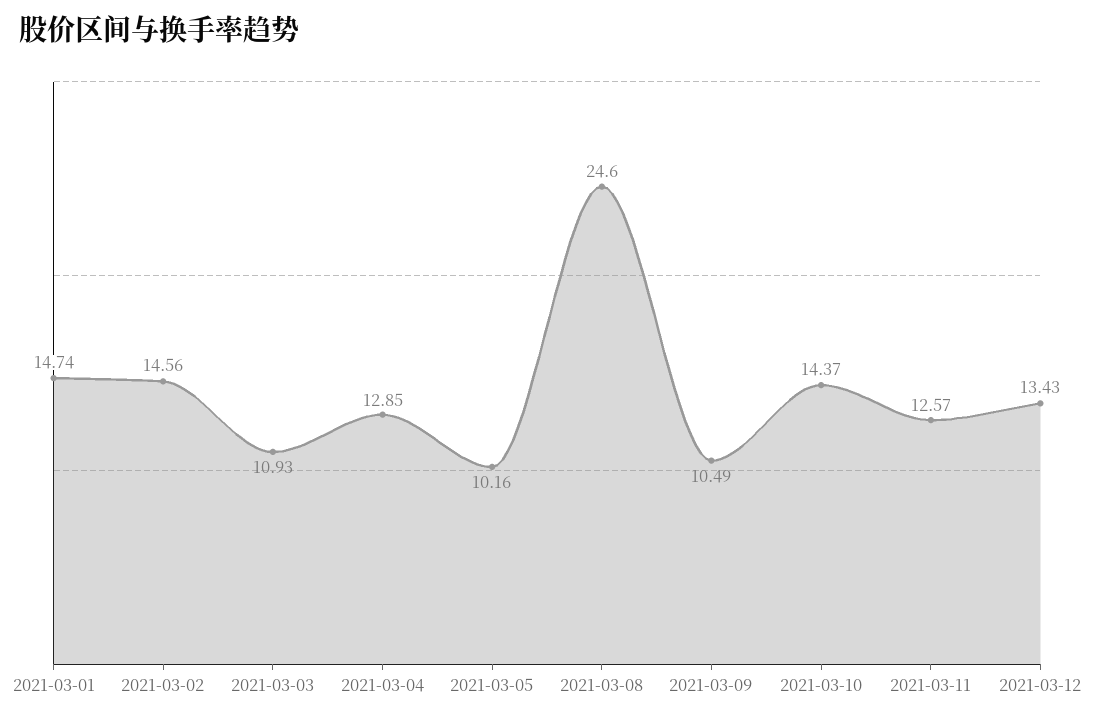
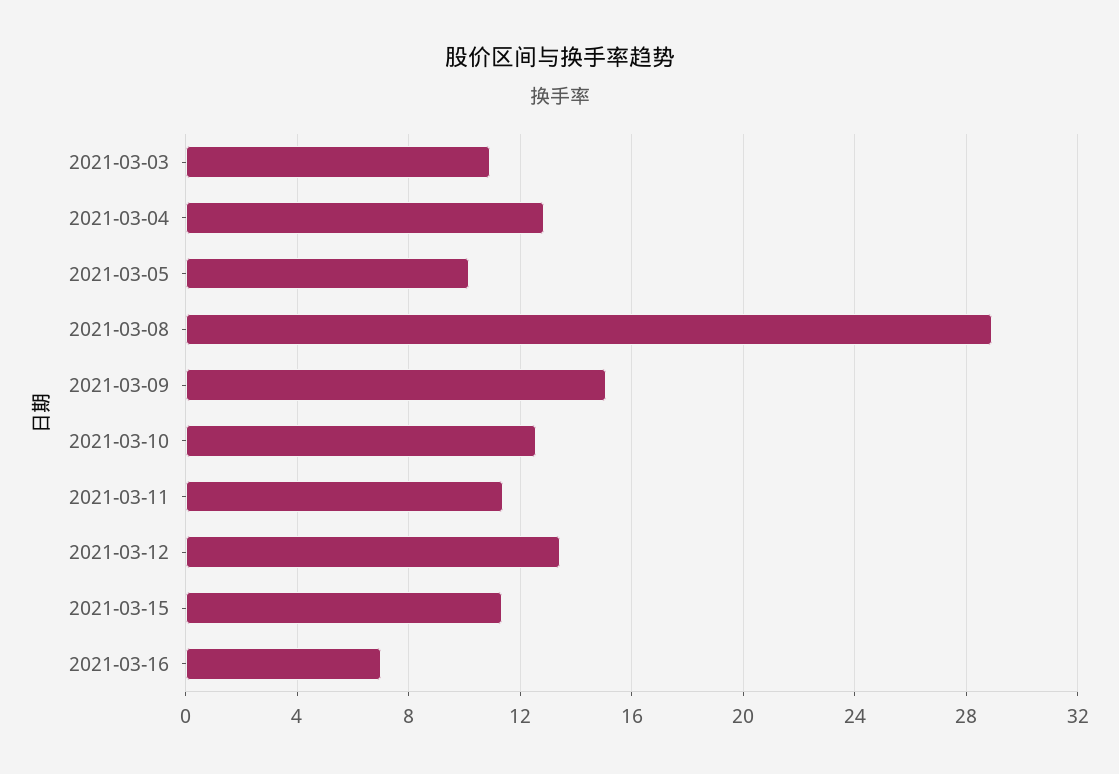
2021-03-01: 14.74 -> none
2021-03-02: 14.56 -> none
2021-03-08: 24.6 -> 29
2021-03-09: 10.49 -> 15
2021-03-10: 14.37 -> 12.5
2021-03-11: 12.57 -> 11.5
2021-03-15: none -> 11.5
2021-03-16: none -> 7

